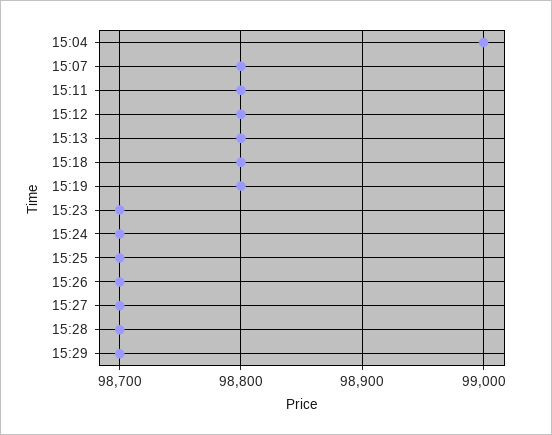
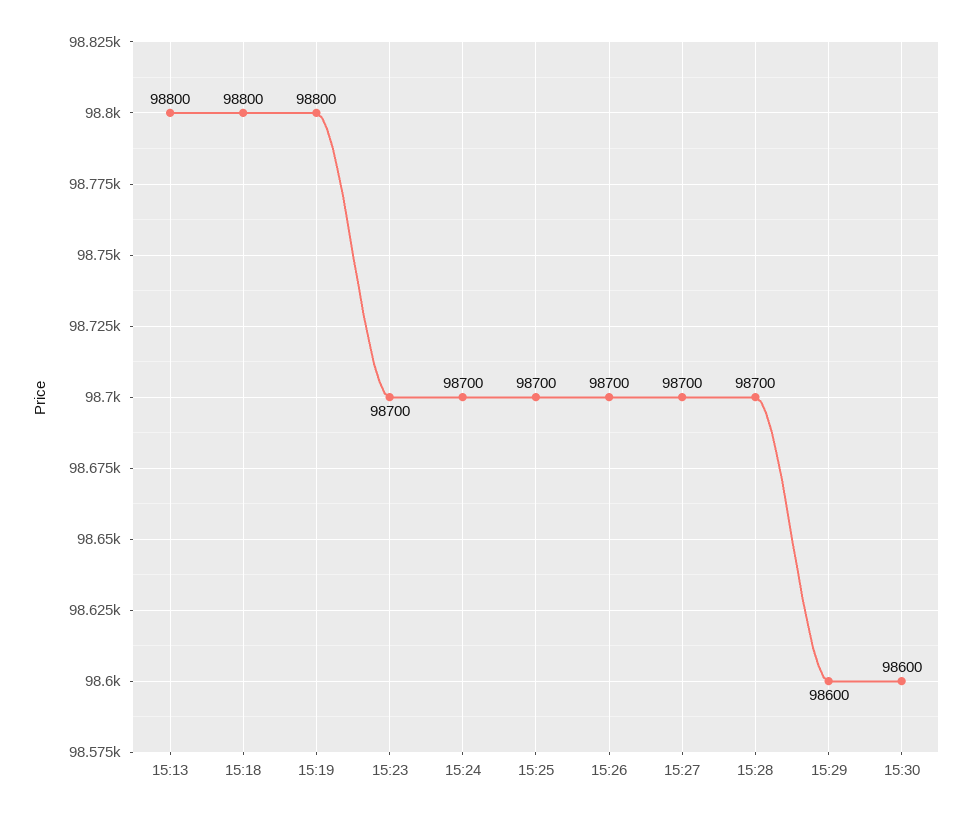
15:04: 99000 -> none
15:07: 98800 -> none
15:11: 98800 -> none
15:12: 98800 -> none
15:29: 98700 -> 98600
15:30: none -> 98600

